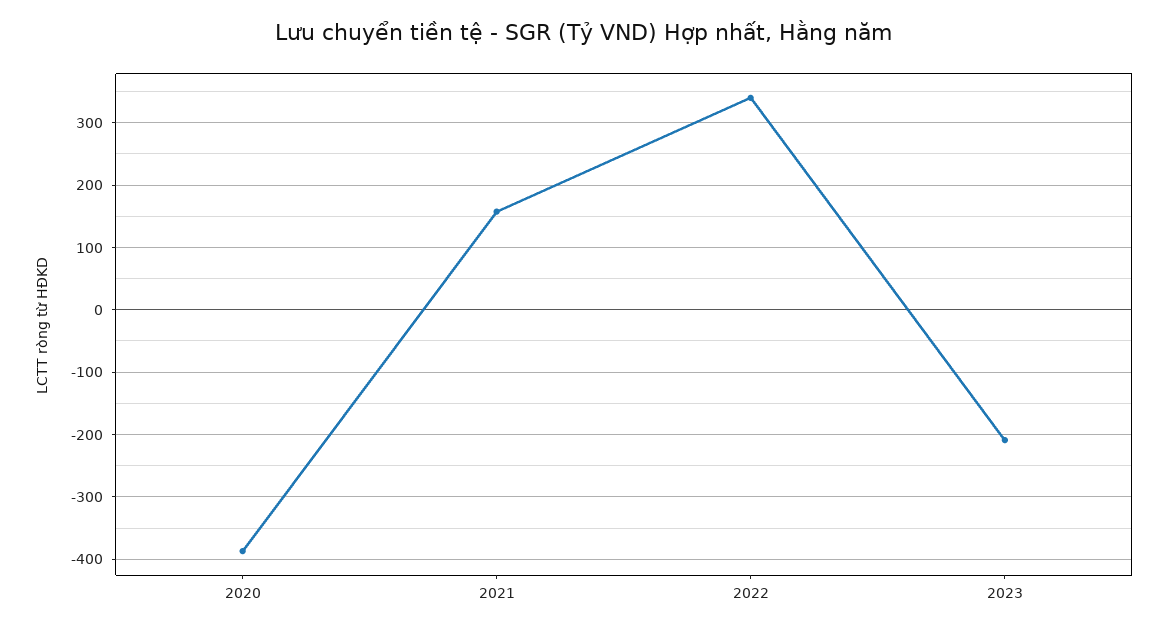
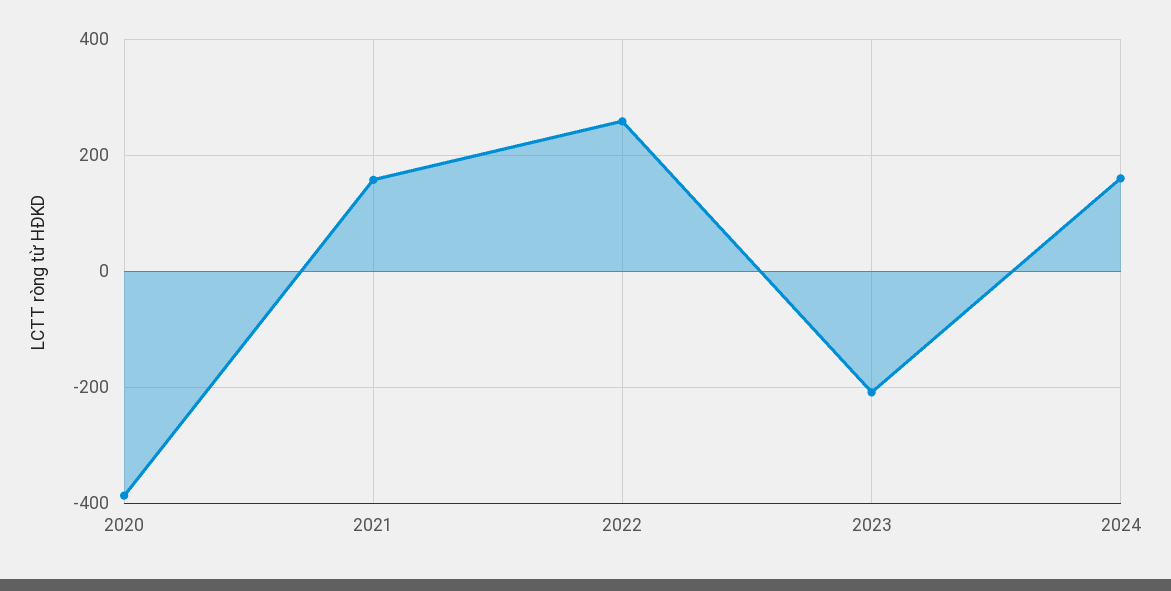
2022: 340 -> 260
2024: none -> 160

